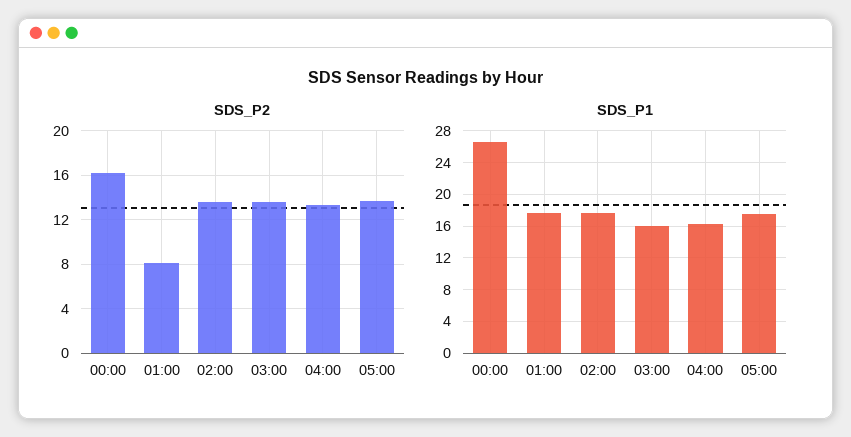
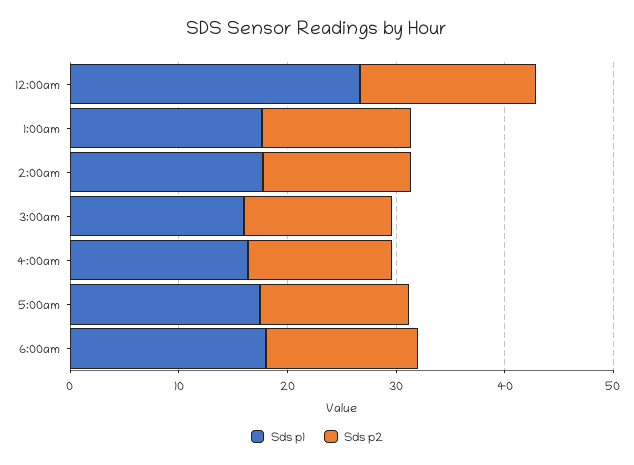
SDS_P2, 01:00: 8 -> 14
SDS_P1, 6:00am: none -> 18
SDS_P2, 6:00am: none -> 14

